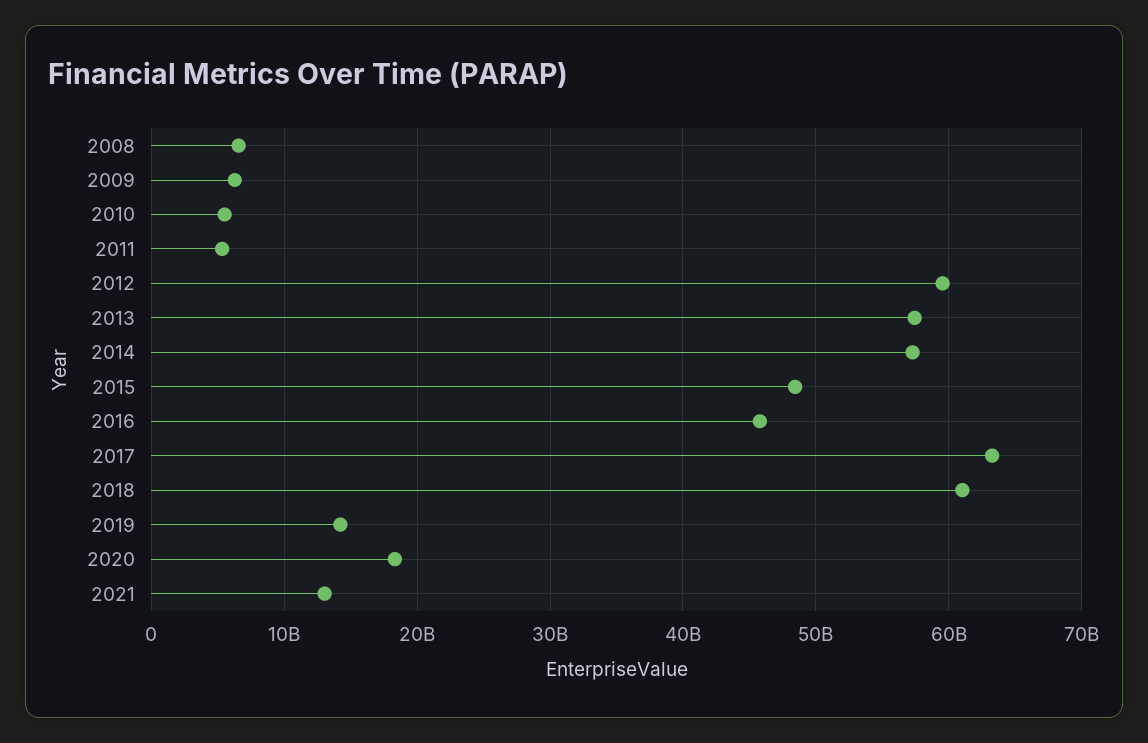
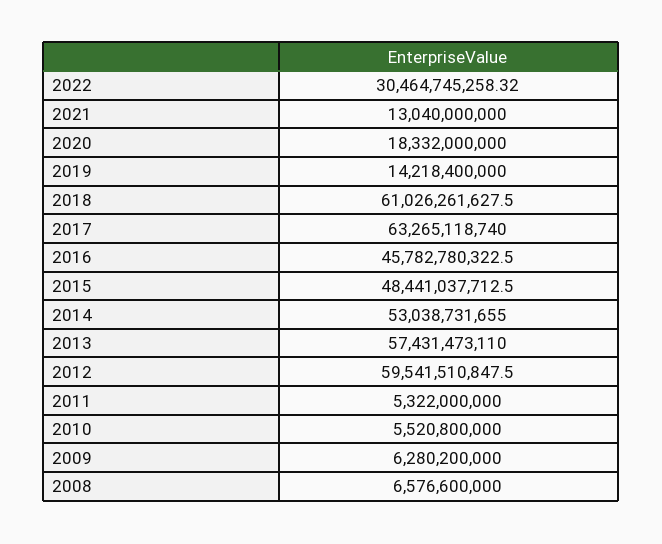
2014: 57000000000 -> 53038731655
2022: none -> 30464745258.32

